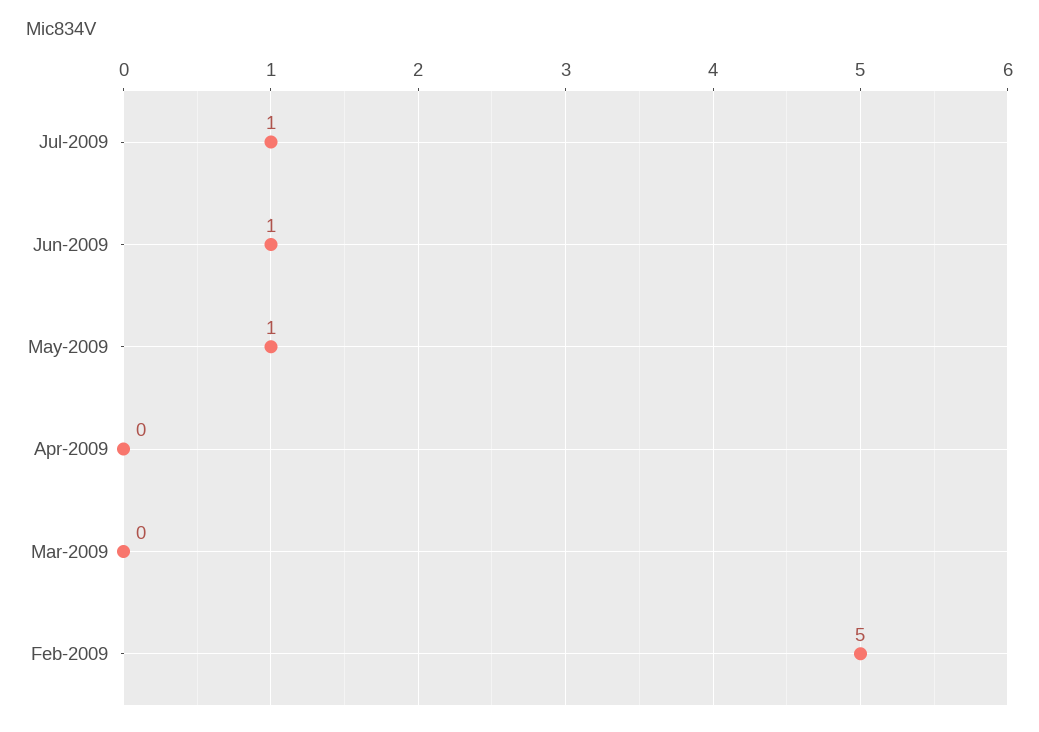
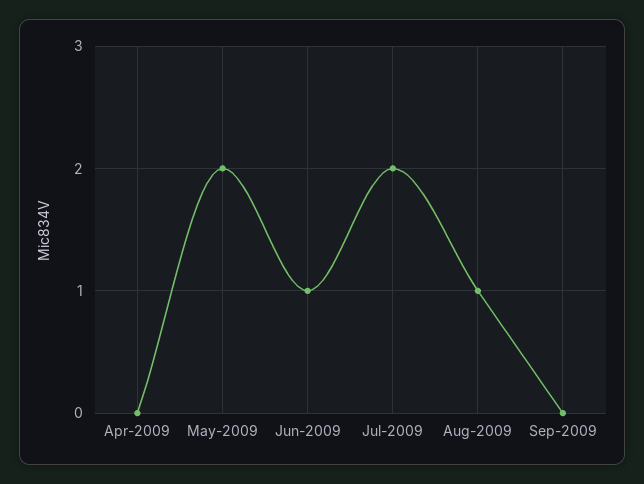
Jul-2009: 1 -> 2
May-2009: 1 -> 2
Mar-2009: 0 -> none
Feb-2009: 5 -> none
Aug-2009: none -> 1
Sep-2009: none -> 0

